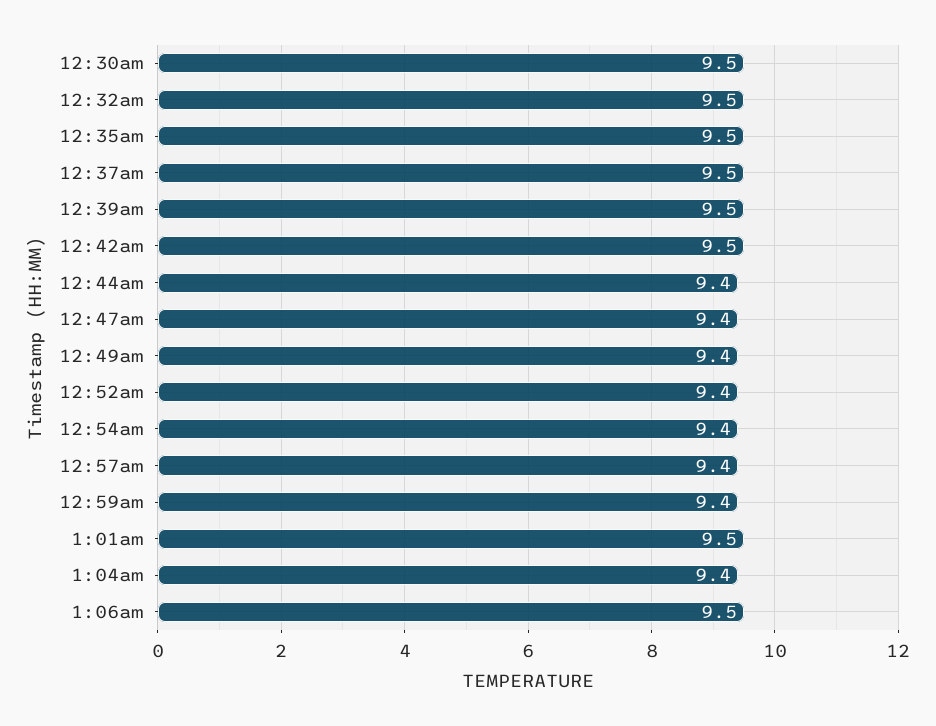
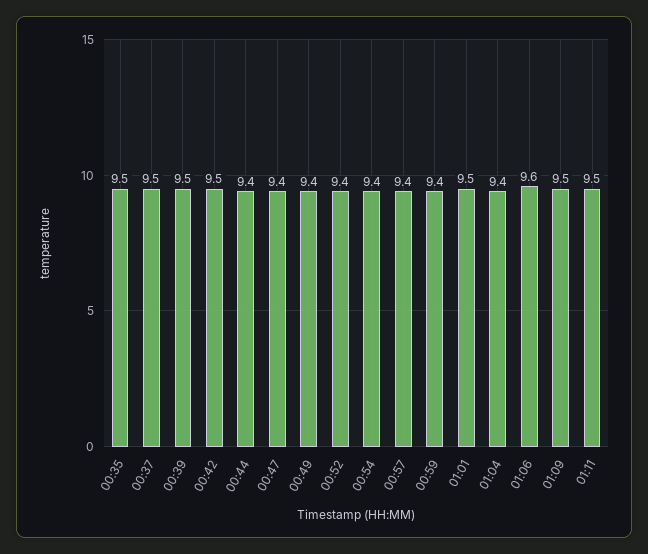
12:30am: 9.5 -> none
12:32am: 9.5 -> none
1:06am: 9.5 -> 9.6
01:09: none -> 9.5
01:11: none -> 9.5

